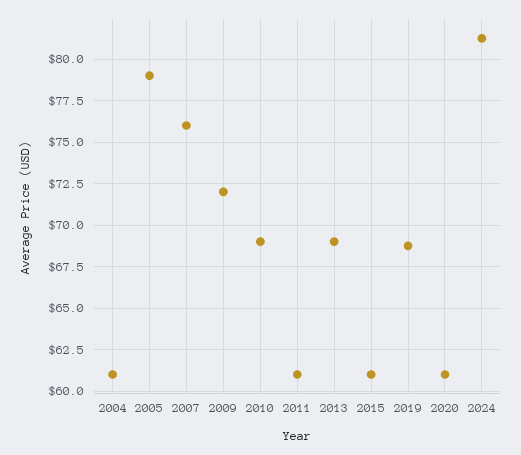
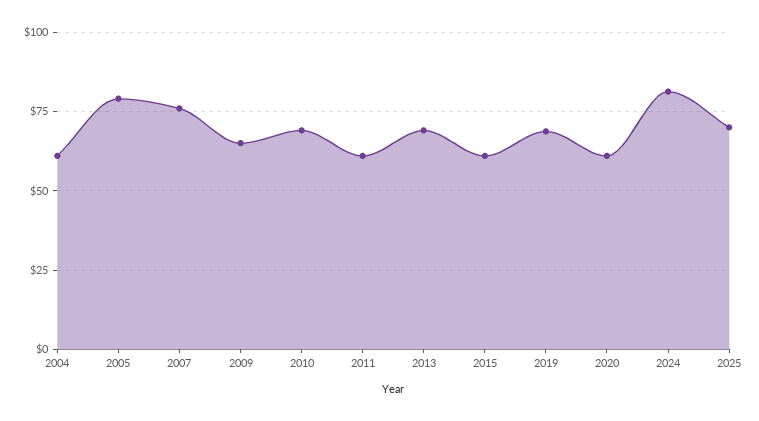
2009: 72 -> 65
2025: none -> 70

